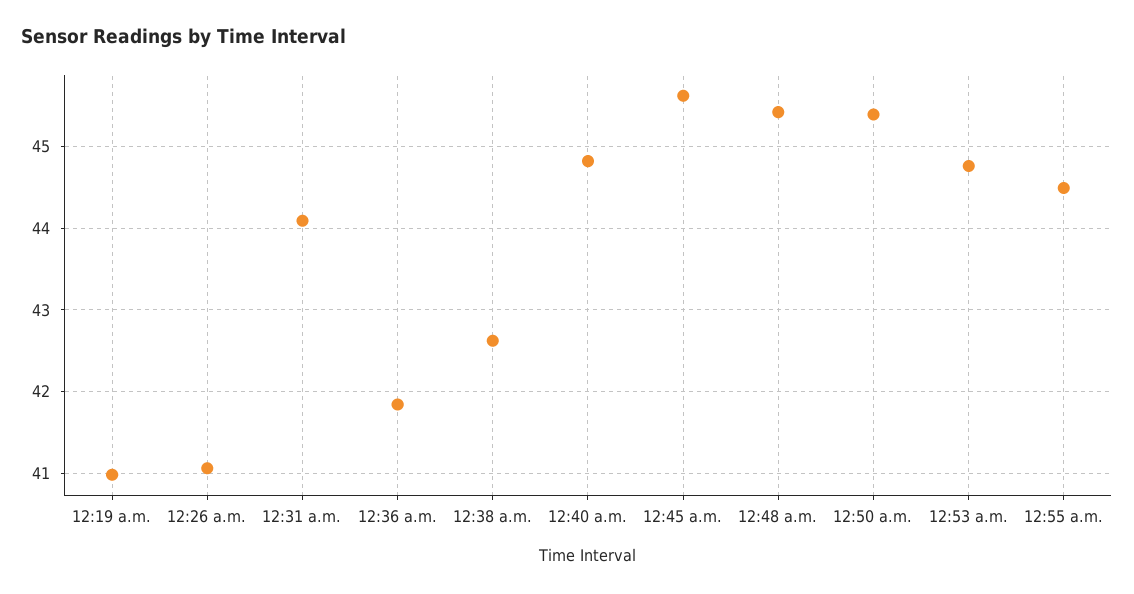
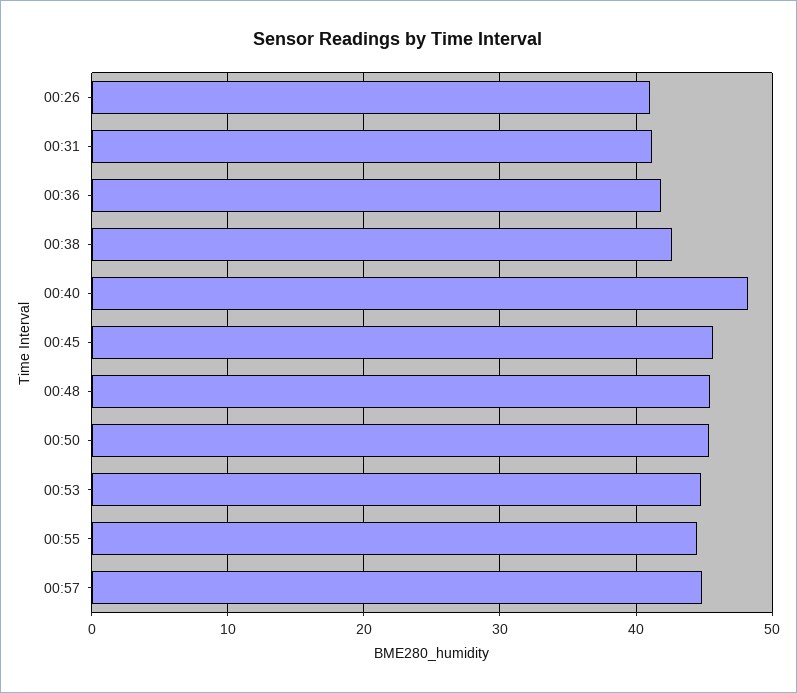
12:19 a.m.: 41 -> none
12:31 a.m.: 44.1 -> 41
12:40 a.m.: 44.8 -> 48
00:57: none -> 45

